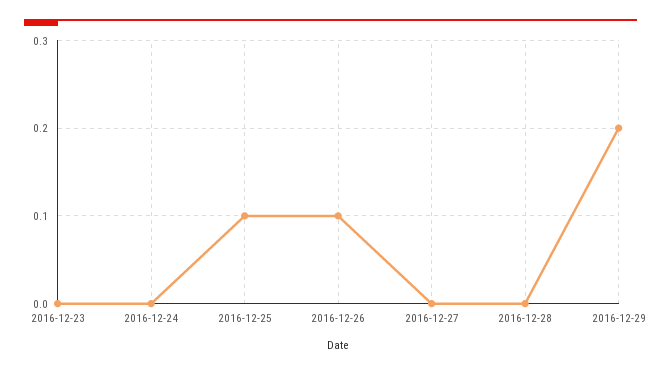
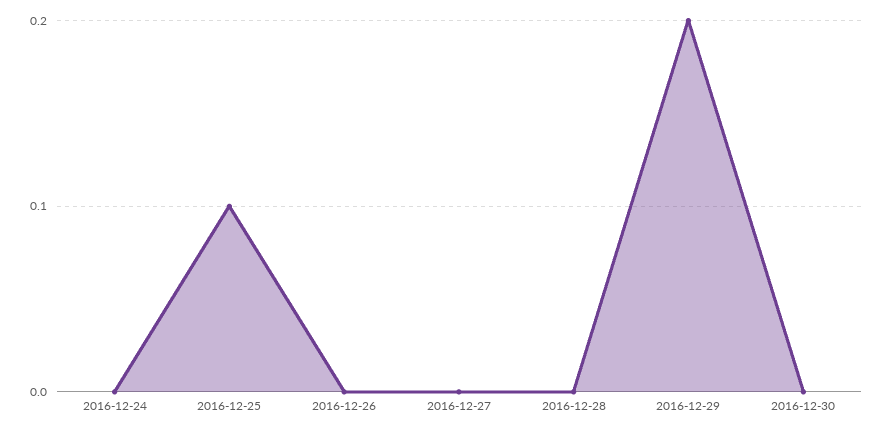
2016-12-23: 0 -> none
2016-12-26: 0.1 -> 0
2016-12-30: none -> 0

